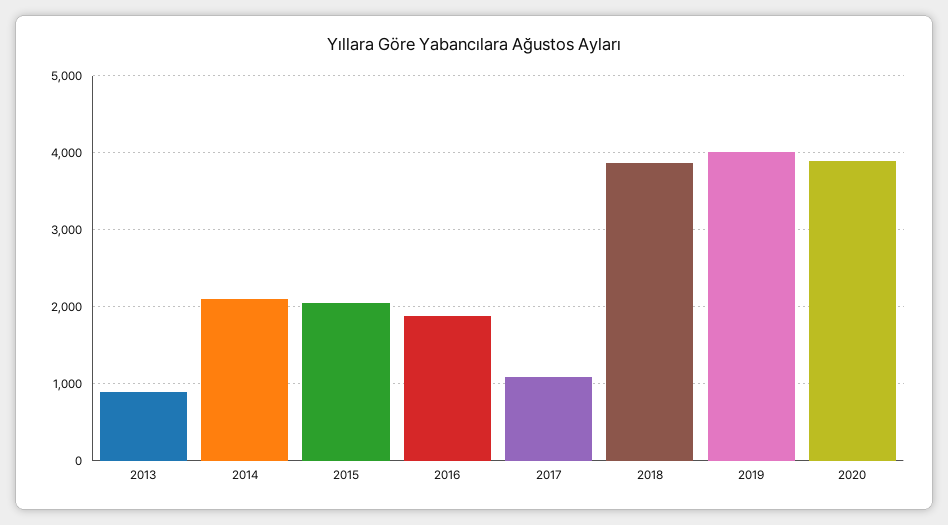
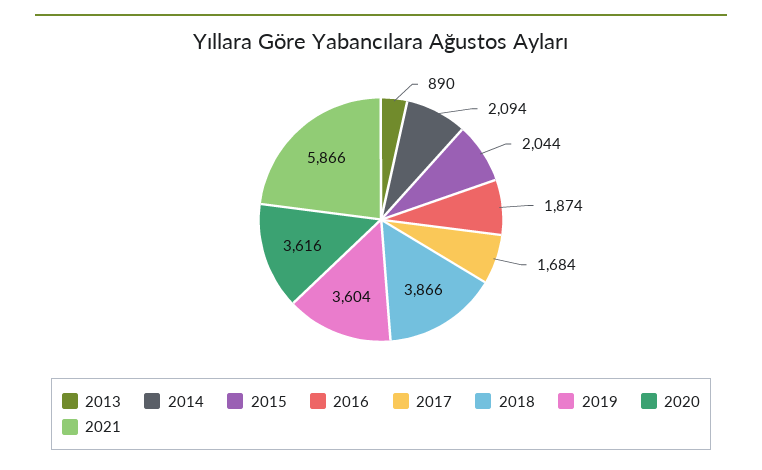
2017: 1100 -> 1684
2019: 4000 -> 3604
2020: 3900 -> 3616
2021: none -> 5866

